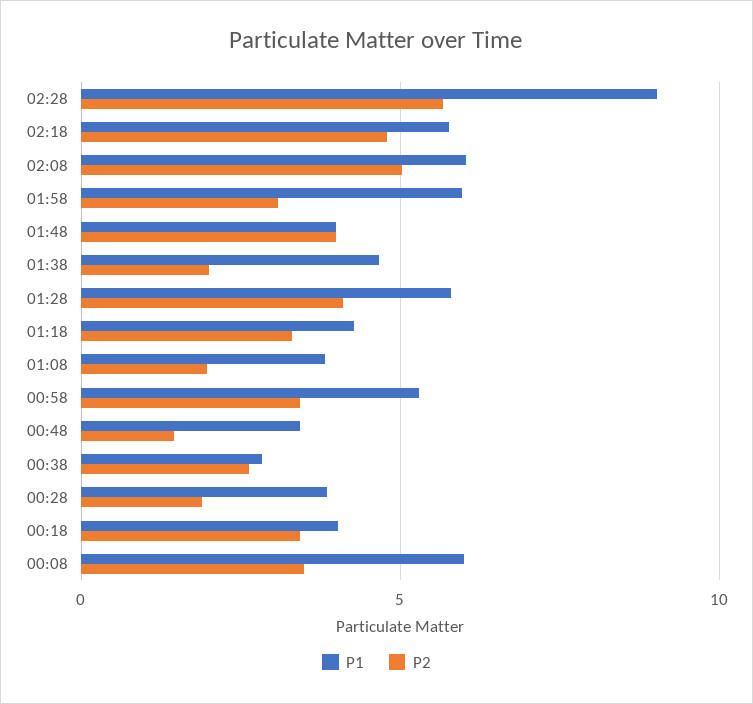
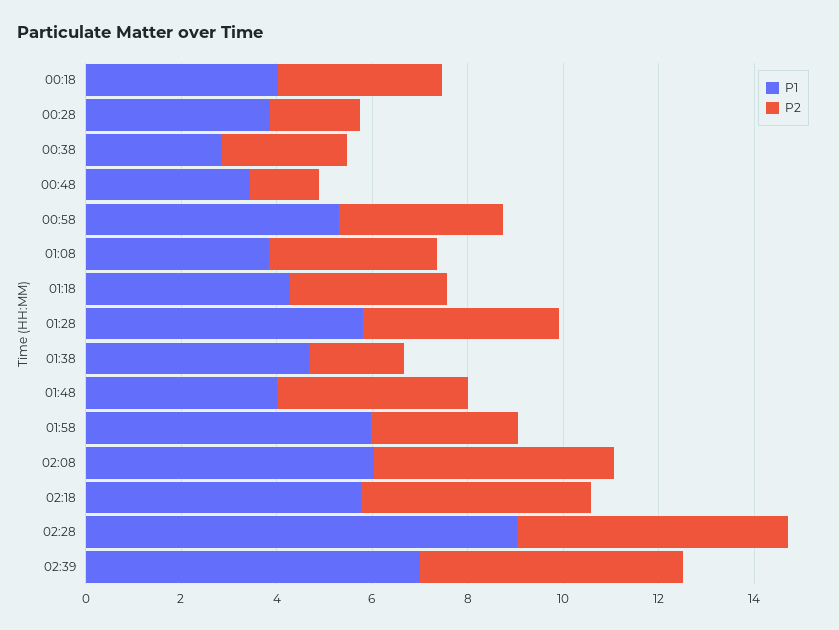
P2, 01:08: 2 -> 3.5
P1, 00:08: 6 -> none
P2, 00:08: 3.5 -> none
P1, 02:39: none -> 7
P2, 02:39: none -> 5.5

